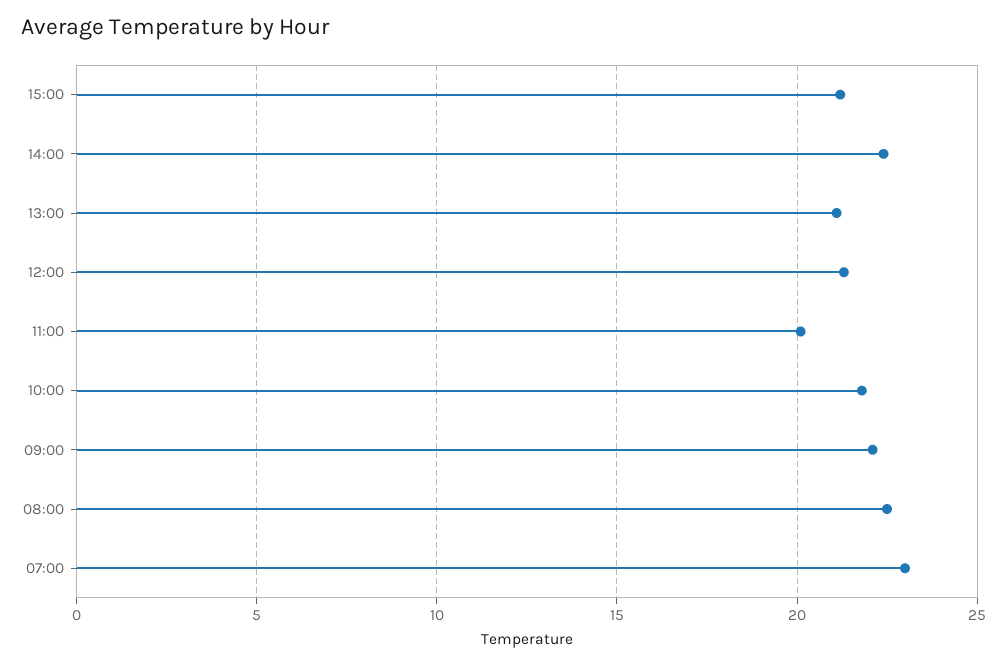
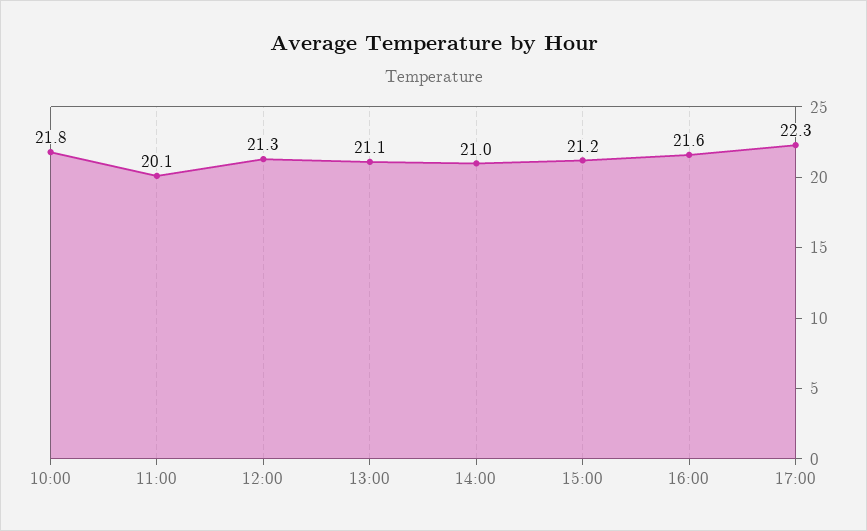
14:00: 22.5 -> 21
09:00: 22 -> none
08:00: 22.5 -> none
07:00: 23 -> none
16:00: none -> 21.6
17:00: none -> 22.3

